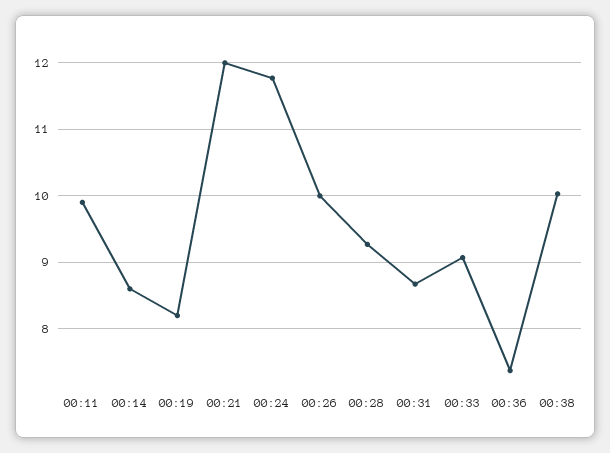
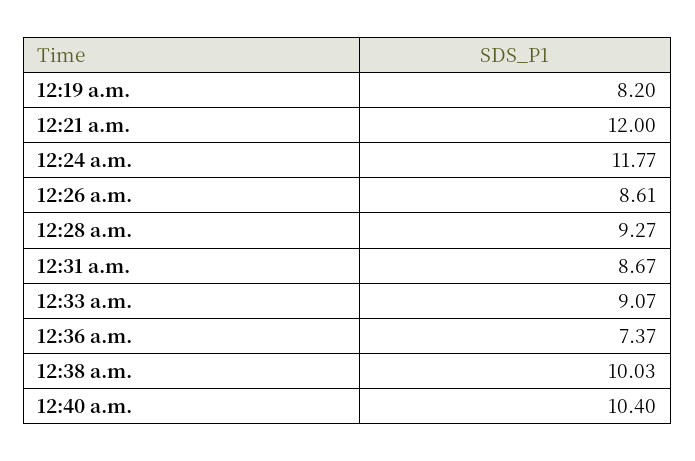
00:11: 9.9 -> none
00:14: 8.6 -> none
00:26: 10 -> 8.61
12:40 a.m.: none -> 10.4

